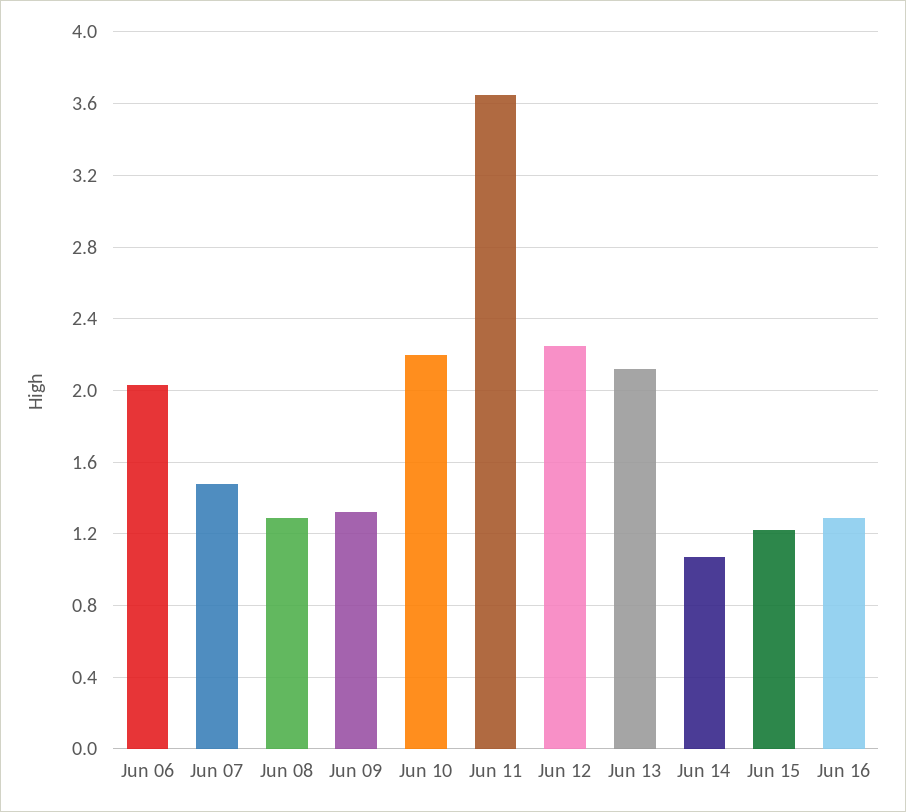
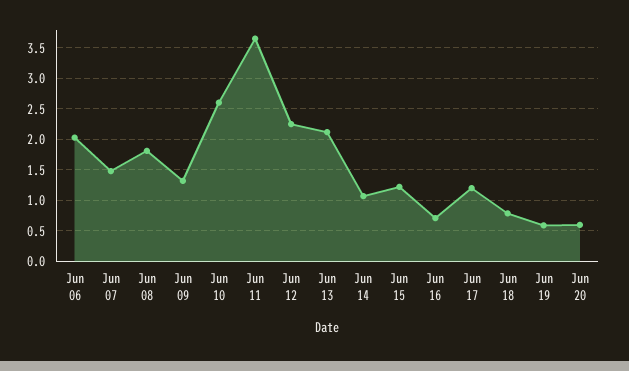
Jun 08: 1.3 -> 1.8
Jun 10: 2.2 -> 2.6
Jun 16: 1.3 -> 0.7
Jun 17: none -> 1.2
Jun 18: none -> 0.8
Jun 19: none -> 0.6
Jun 20: none -> 0.6

